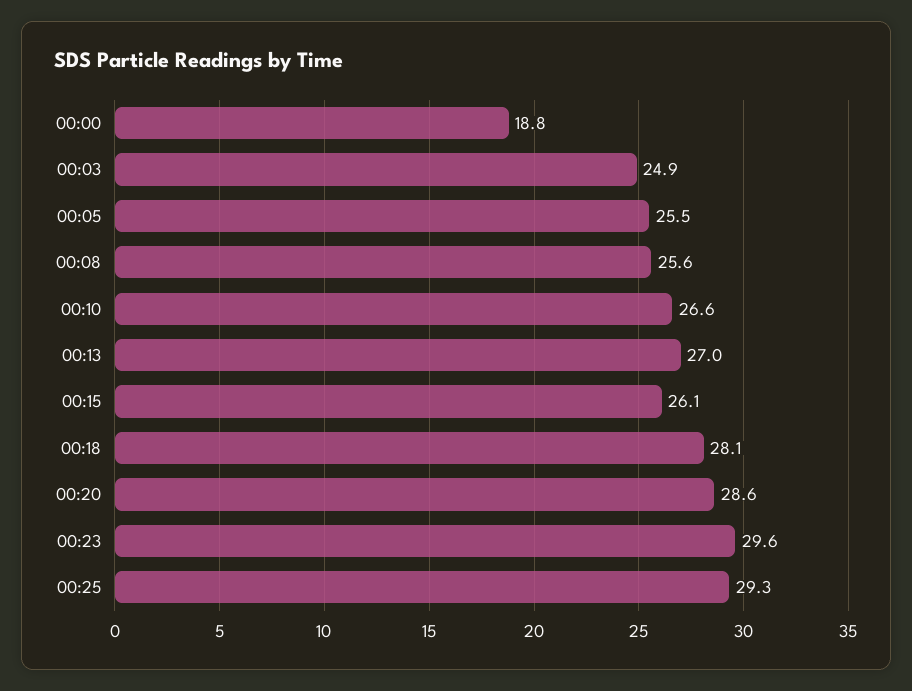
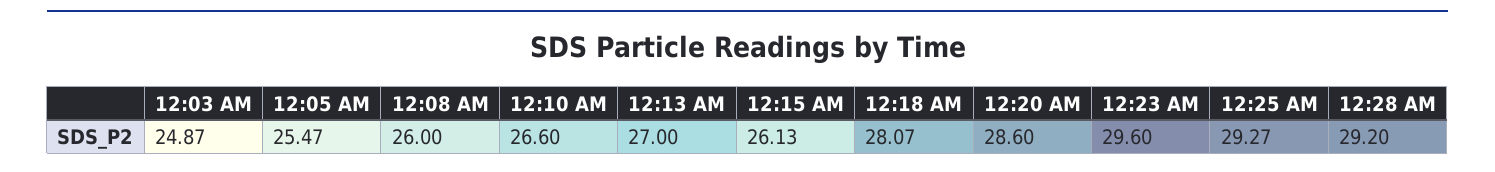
00:00: 18.8 -> none
00:08: 25.6 -> 26
12:28 AM: none -> 29.2

